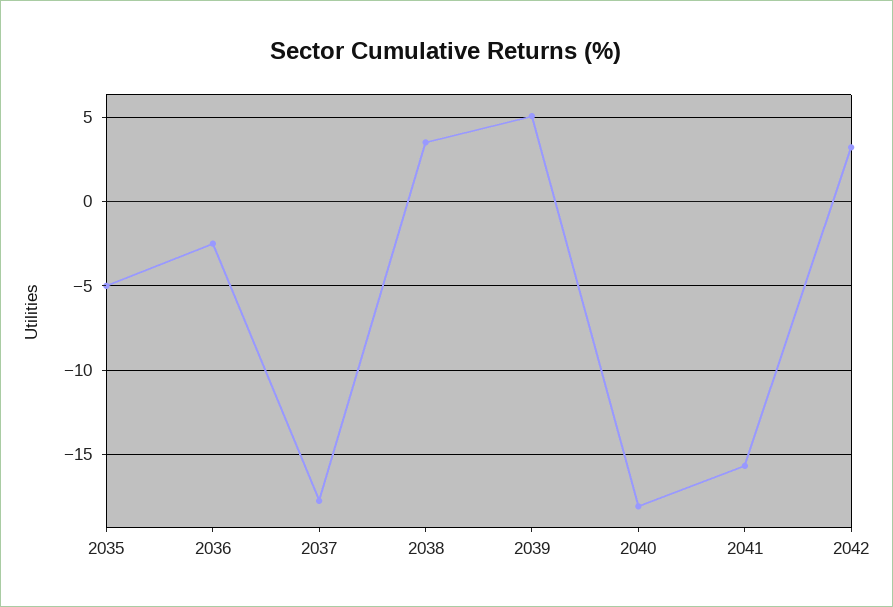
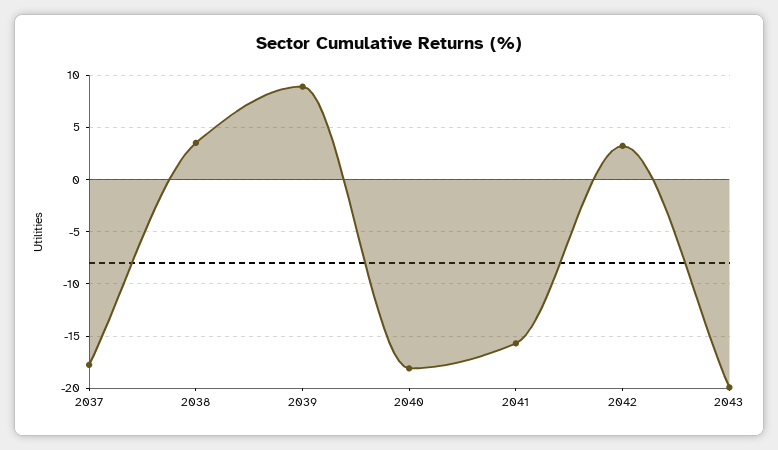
2035: -5 -> none
2036: -2.5 -> none
2039: 5 -> 9
2043: none -> -20

